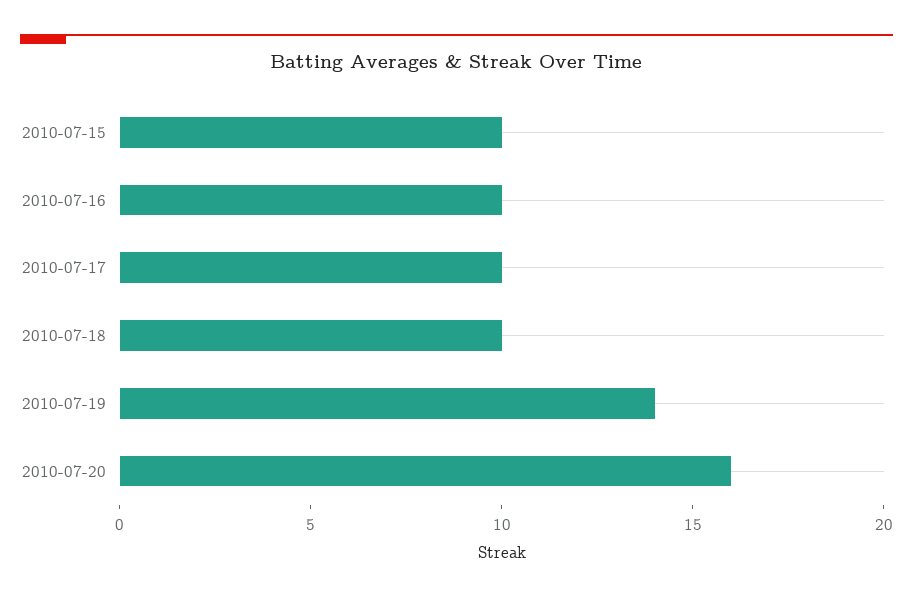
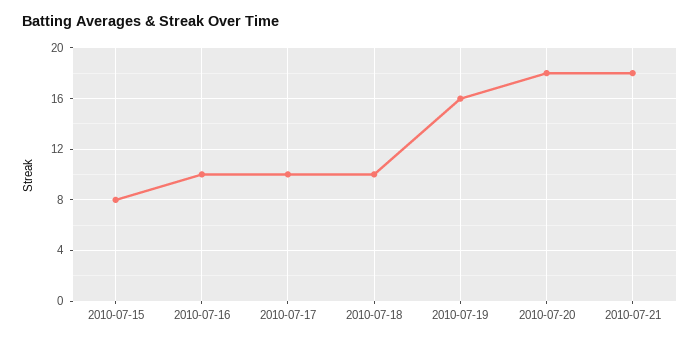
2010-07-15: 10 -> 8
2010-07-19: 14 -> 16
2010-07-20: 16 -> 18
2010-07-21: none -> 18

